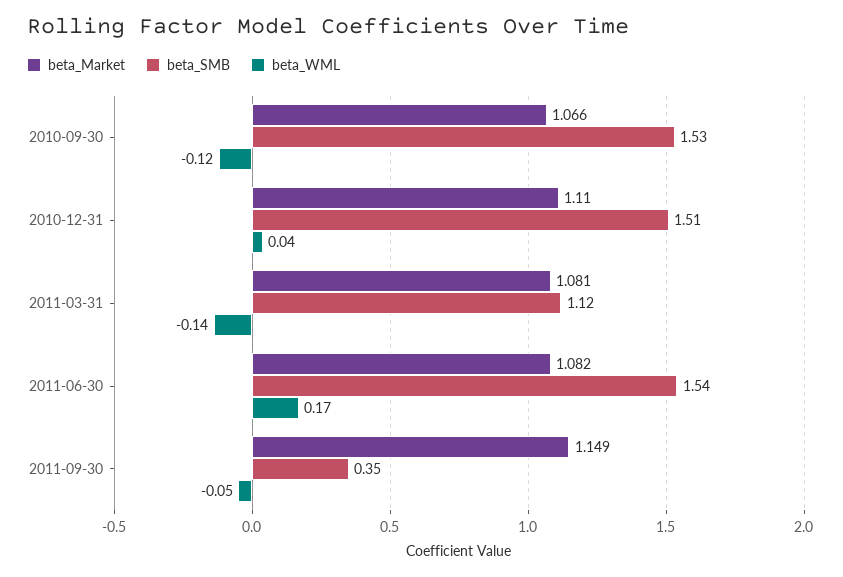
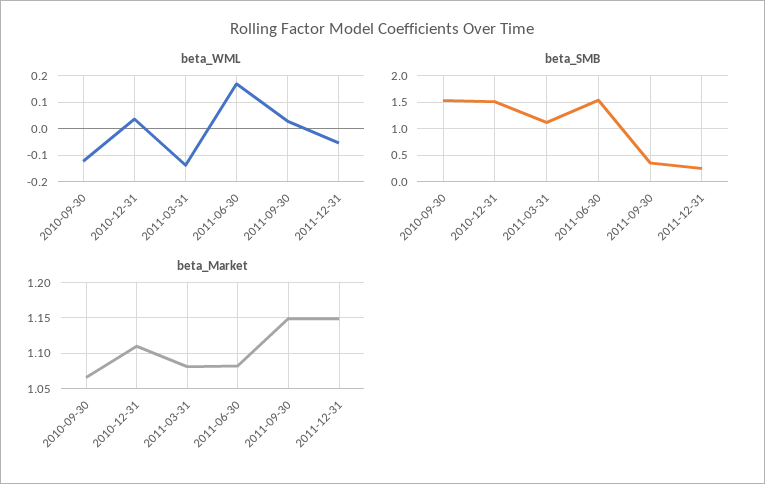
beta_WML, 2011-09-30: -0.05 -> 0.025
beta_WML, 2011-12-31: none -> -0.05
beta_SMB, 2011-12-31: none -> 0.25
beta_Market, 2011-12-31: none -> 1.15

